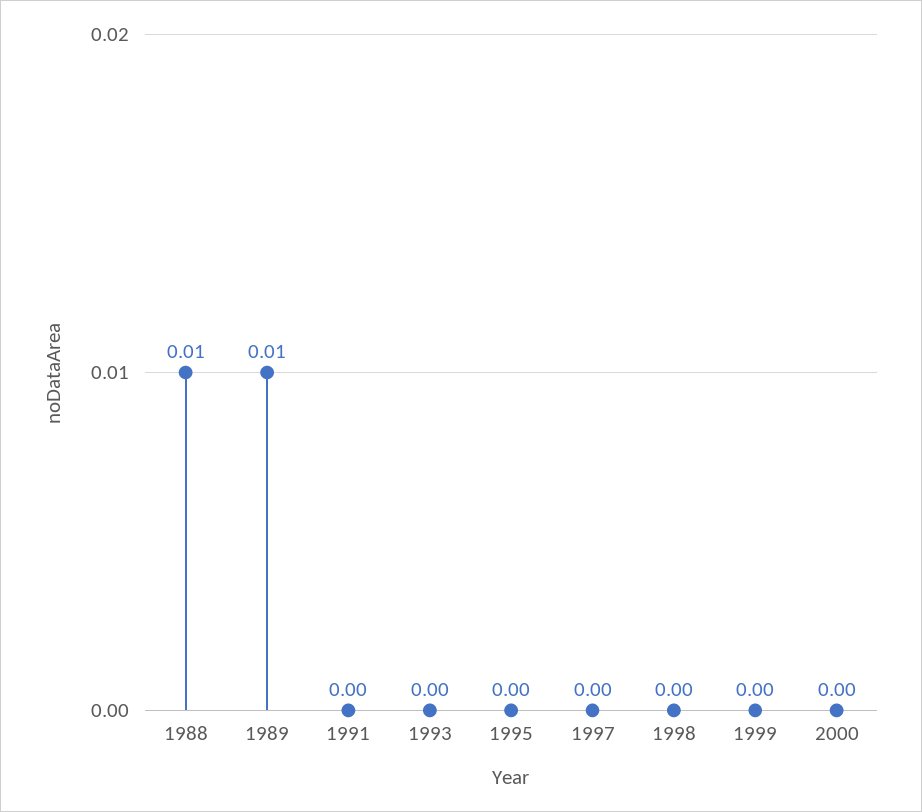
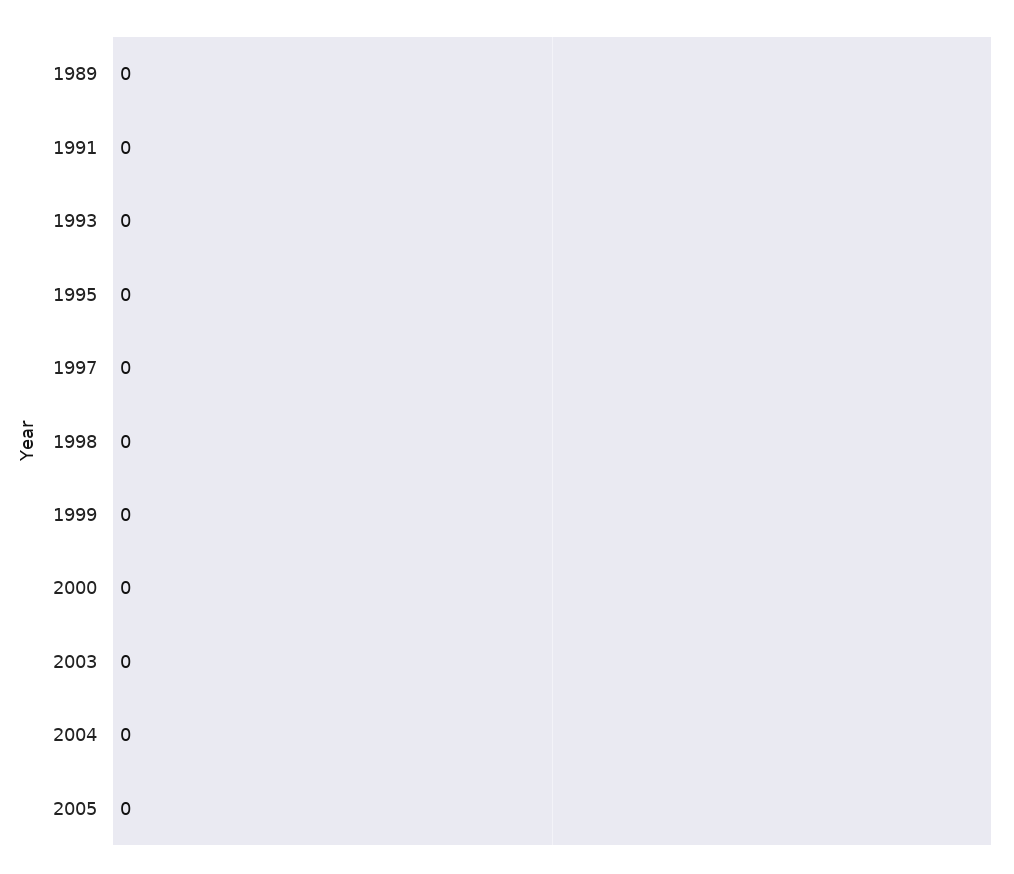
1988: 0.01 -> none
1989: 0.01 -> 0
2003: none -> 0
2004: none -> 0
2005: none -> 0

